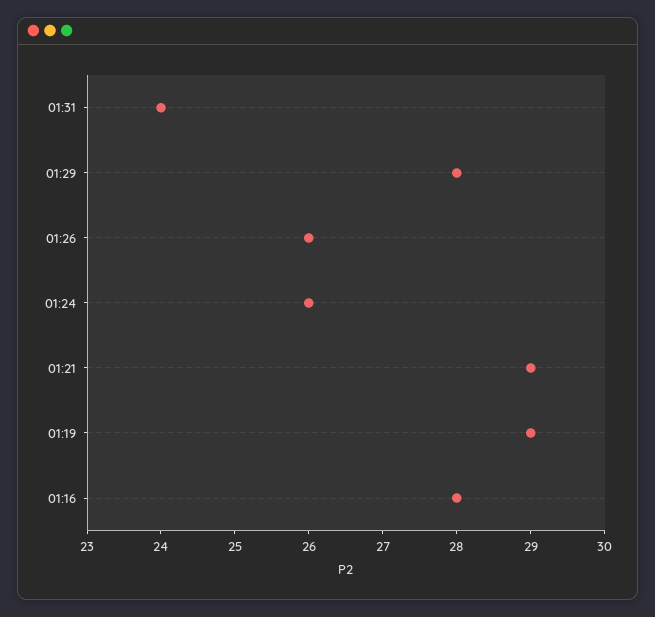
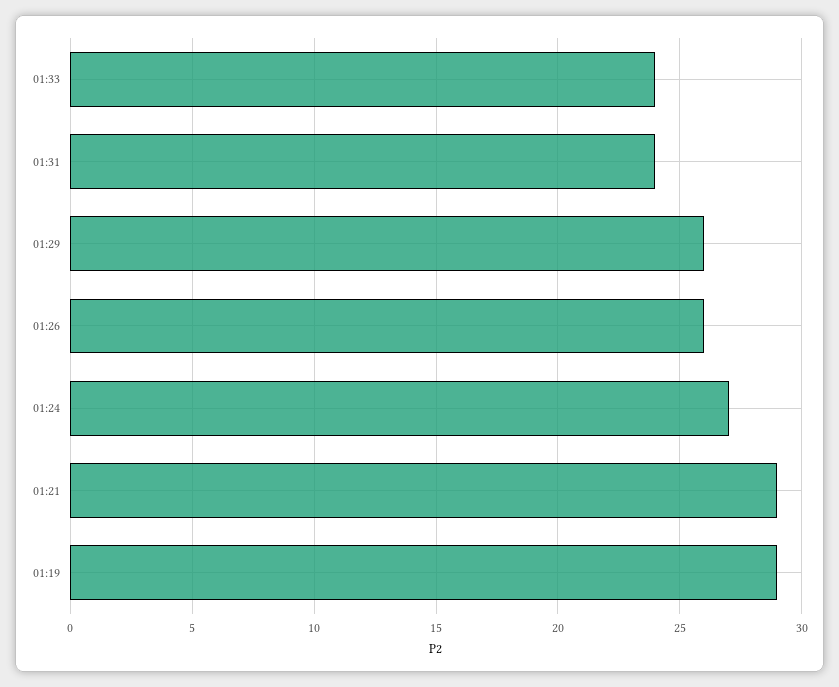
01:29: 28 -> 26
01:24: 26 -> 27
01:16: 28 -> none
01:33: none -> 24

